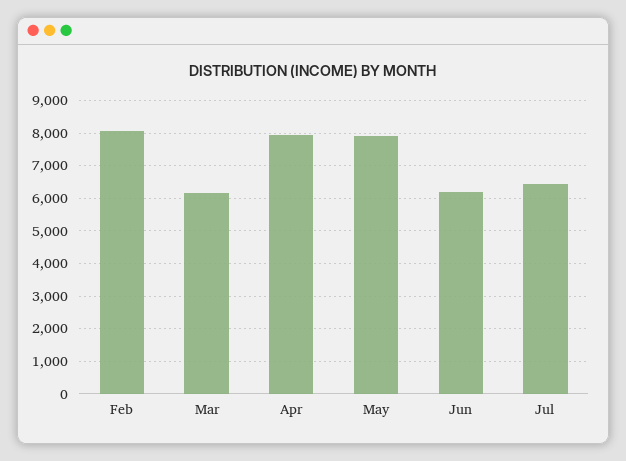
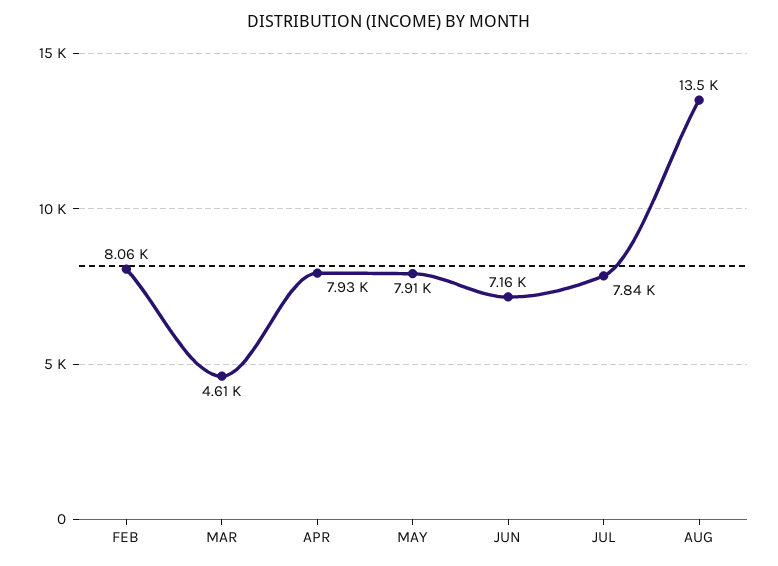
Mar: 6200 -> 4610
Jun: 6200 -> 7160
Jul: 6400 -> 7840
AUG: none -> 13500

